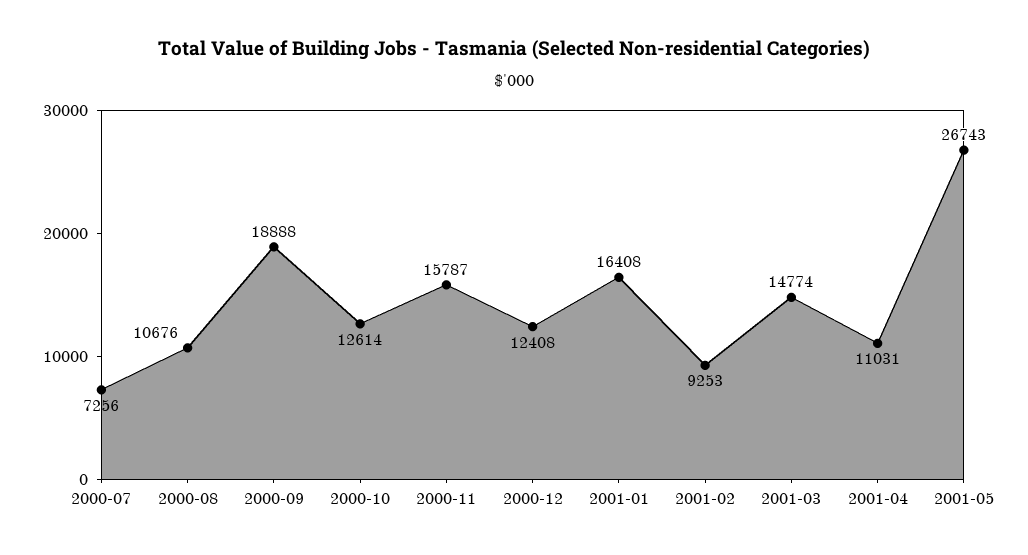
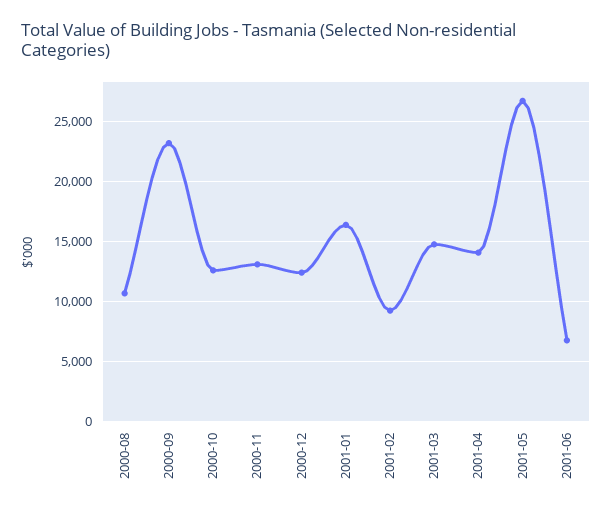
2000-07: 7256 -> none
2000-09: 18888 -> 23000
2000-11: 15787 -> 13000
2001-04: 11031 -> 14000
2001-06: none -> 7000

